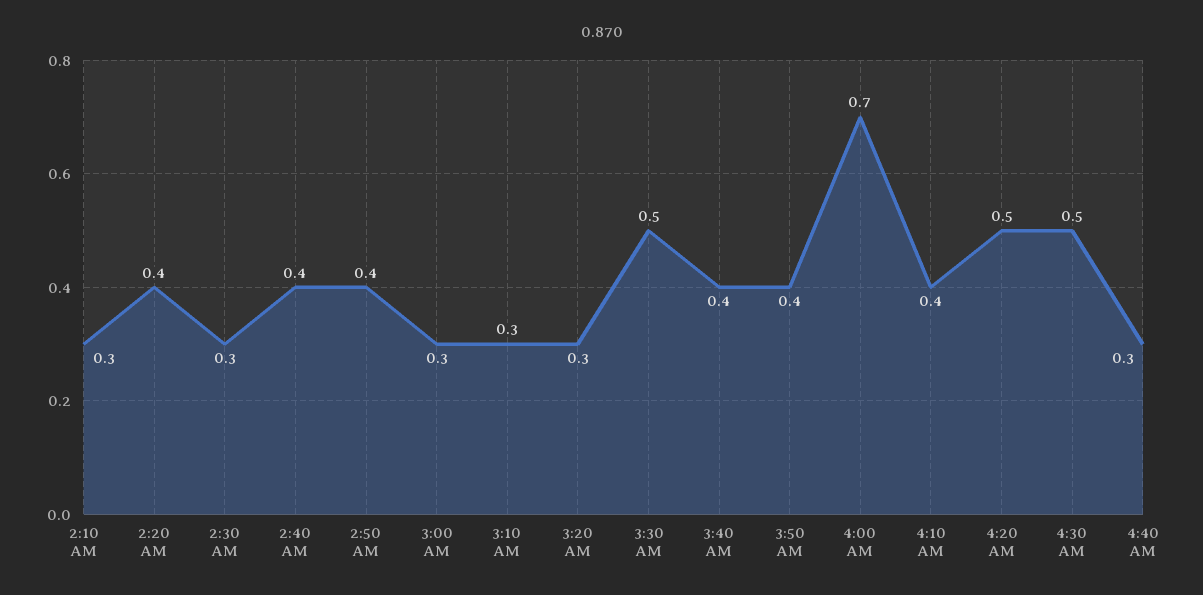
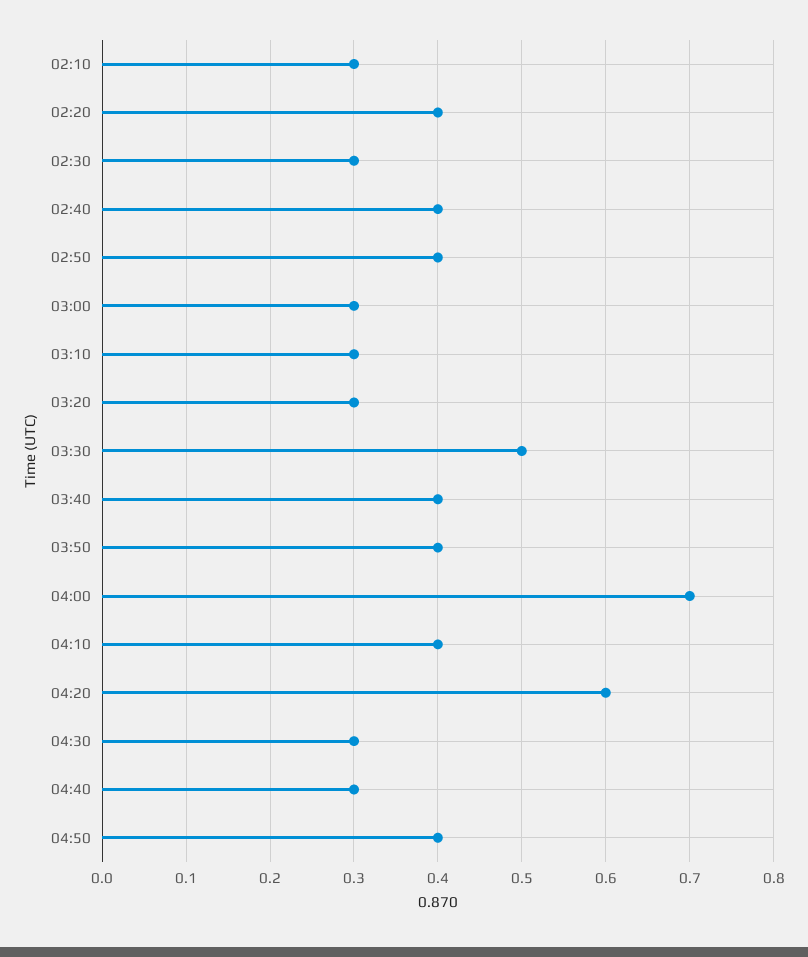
4:20 AM: 0.5 -> 0.6
4:30 AM: 0.5 -> 0.3
04:50: none -> 0.4

